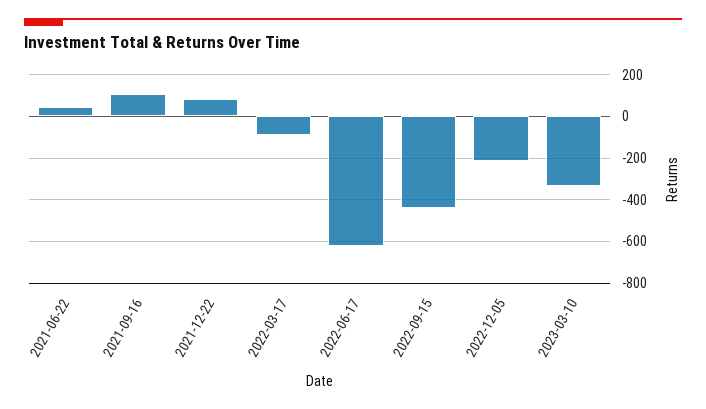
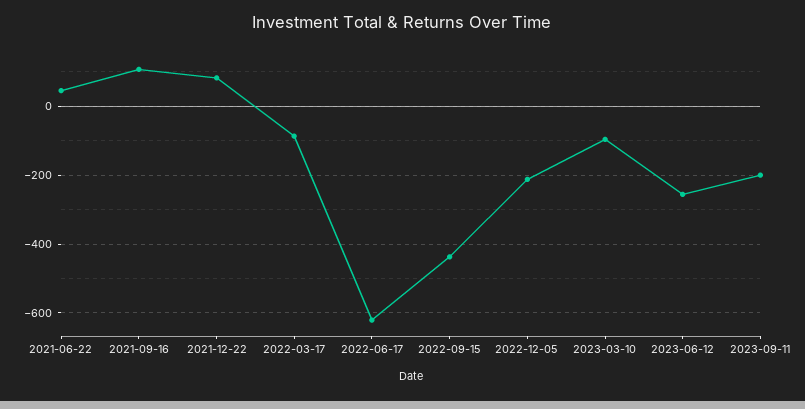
2023-03-10: -350 -> -100
2023-06-12: none -> -260
2023-09-11: none -> -200

